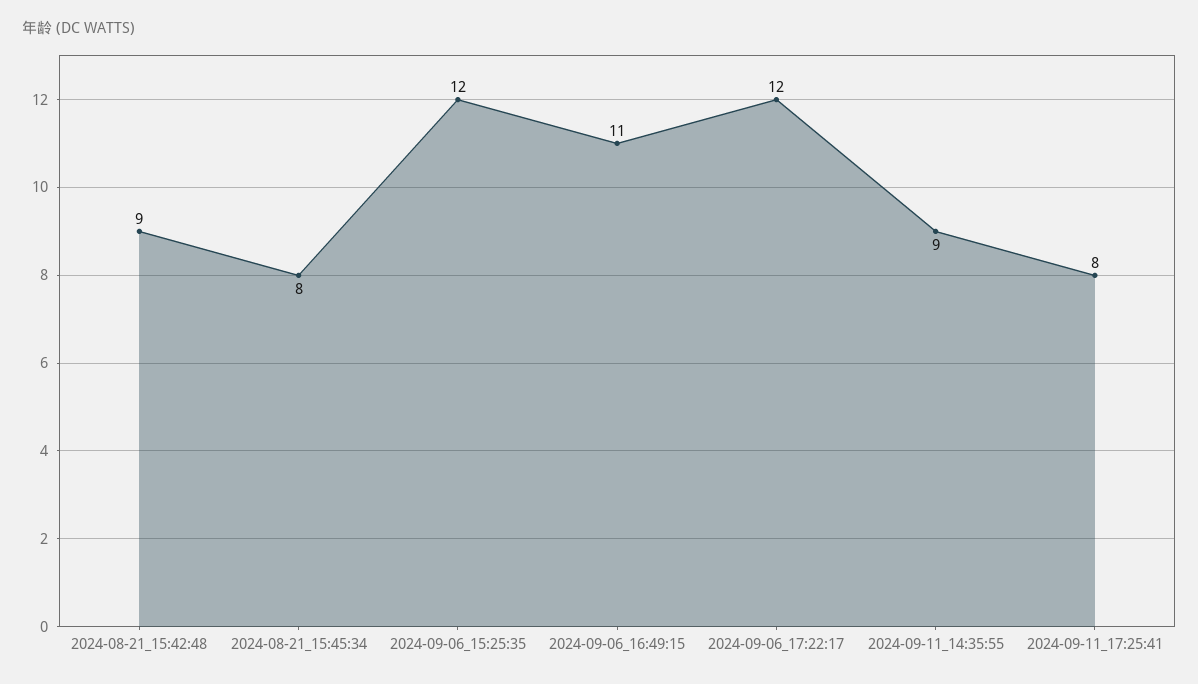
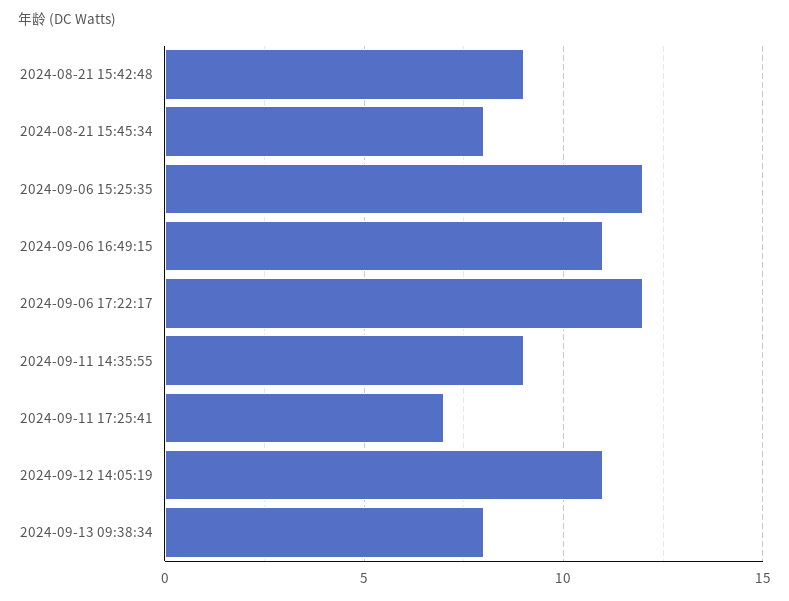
2024-09-11_17:25:41: 8 -> 7
2024-09-12 14:05:19: none -> 11
2024-09-13 09:38:34: none -> 8

